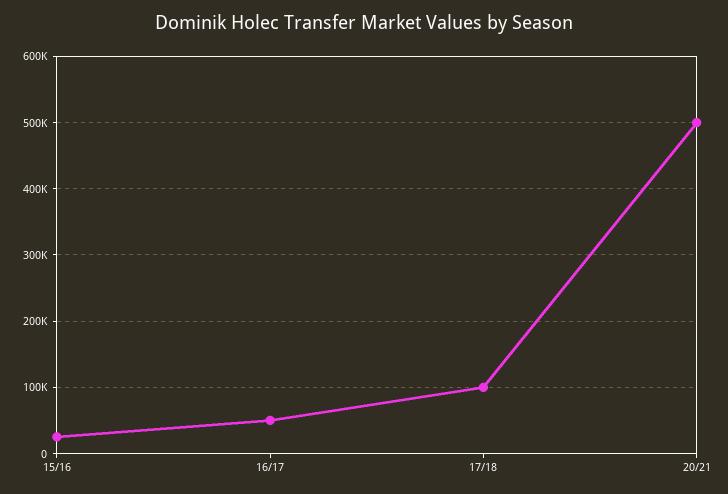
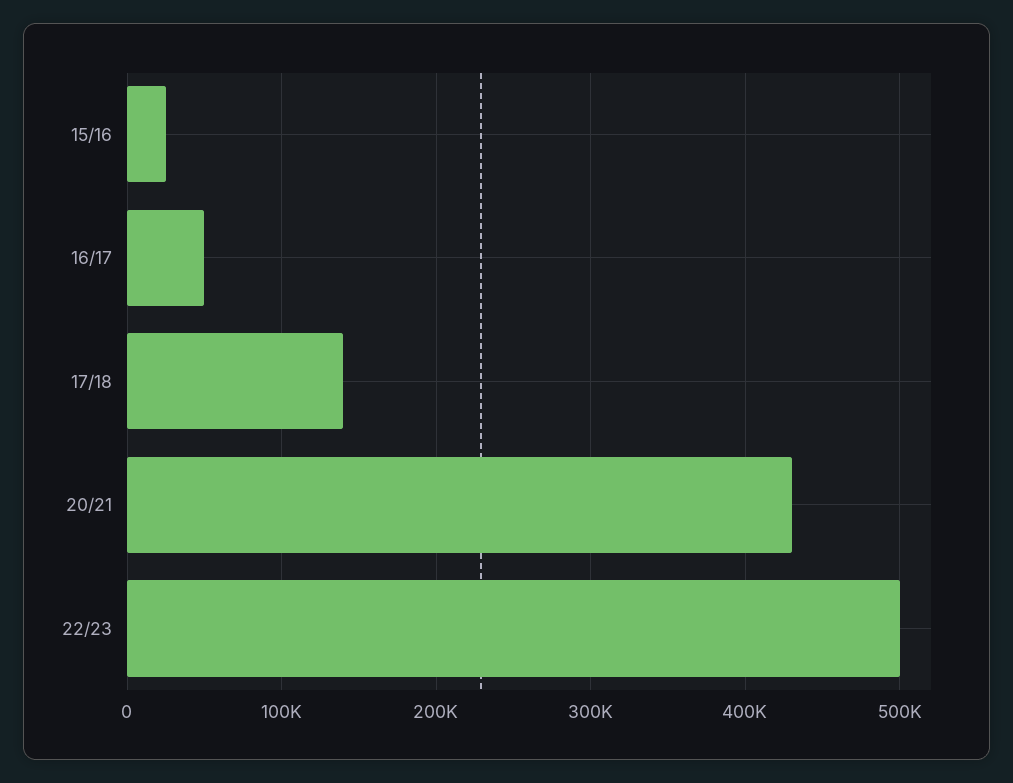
17/18: 100000 -> 140000
20/21: 500000 -> 430000
22/23: none -> 500000

